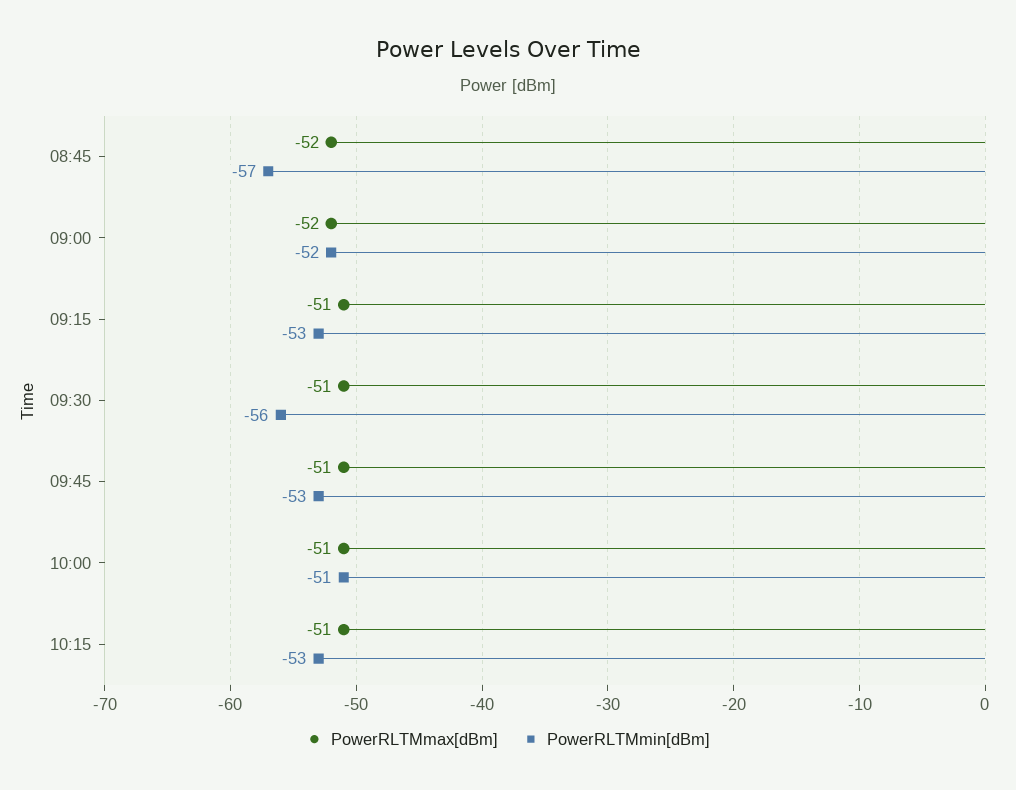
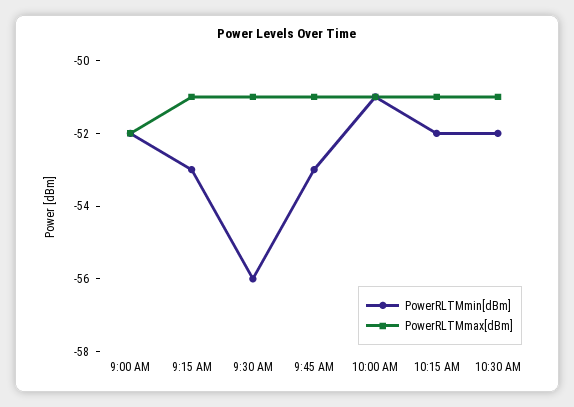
PowerRLTMmax[dBm], 08:45: -52 -> none
PowerRLTMmin[dBm], 08:45: -57 -> none
PowerRLTMmin[dBm], 10:15: -53 -> -52
PowerRLTMmin[dBm], 10:30 AM: none -> -52
PowerRLTMmax[dBm], 10:30 AM: none -> -51

